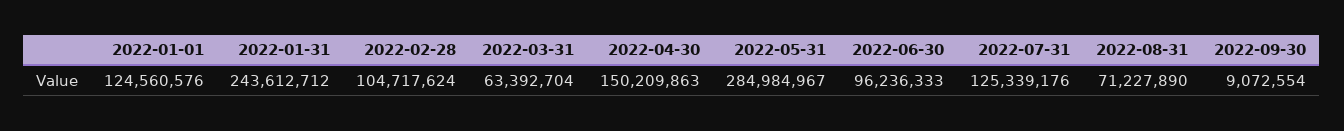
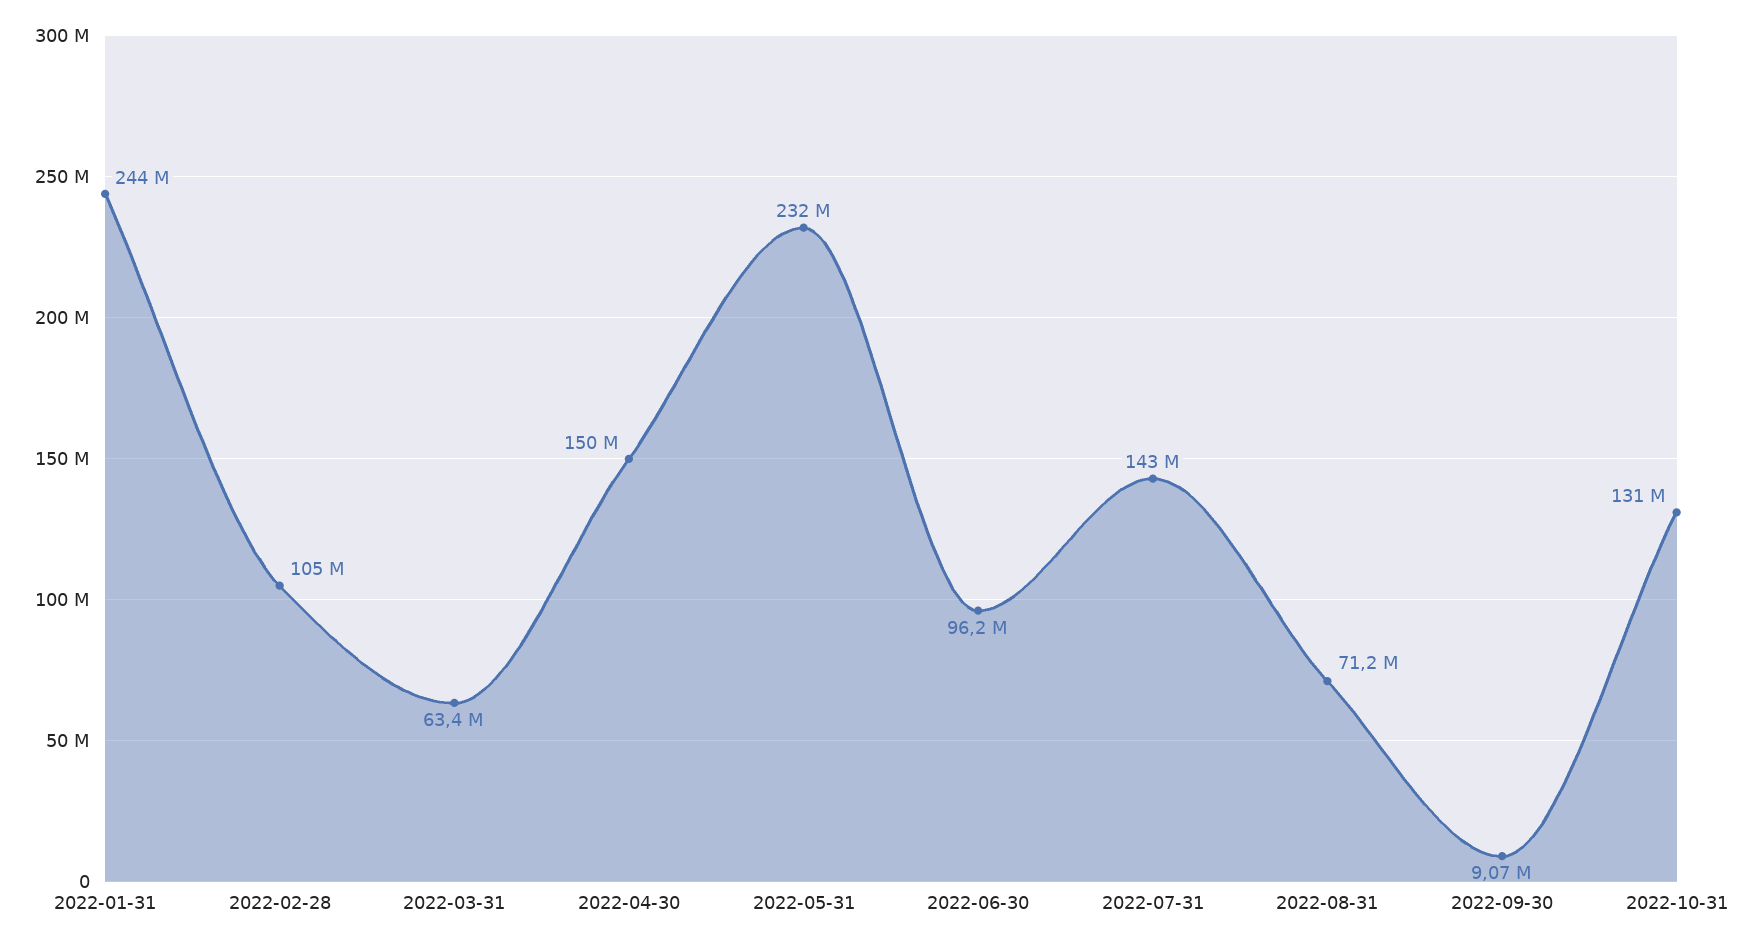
2022-01-01: 124560576 -> none
2022-05-31: 284984967 -> 232000000
2022-07-31: 125339176 -> 143000000
2022-10-31: none -> 131000000

